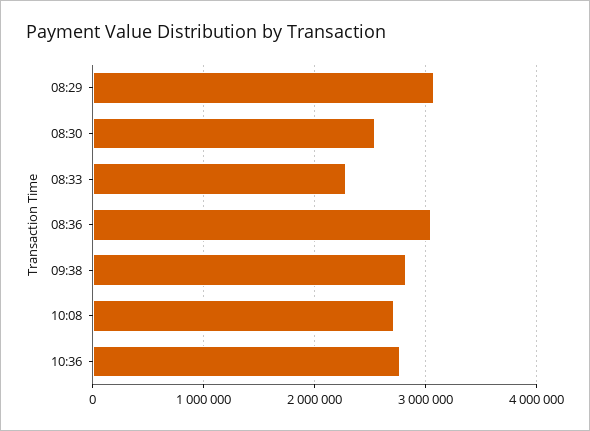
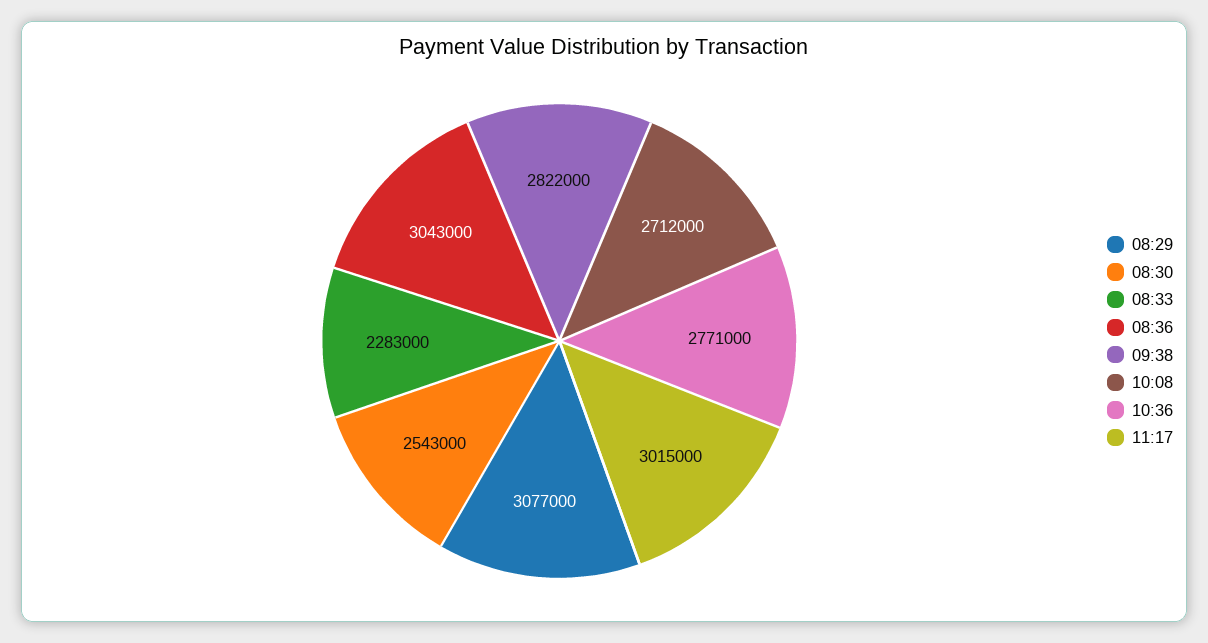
11:17: none -> 3015000

